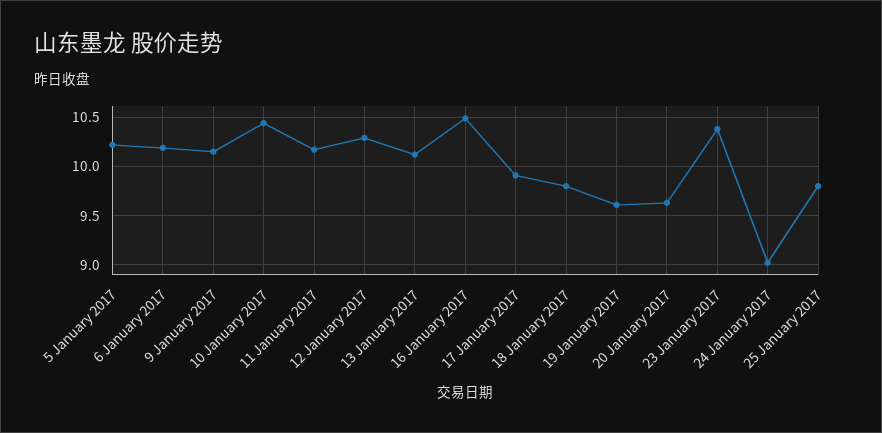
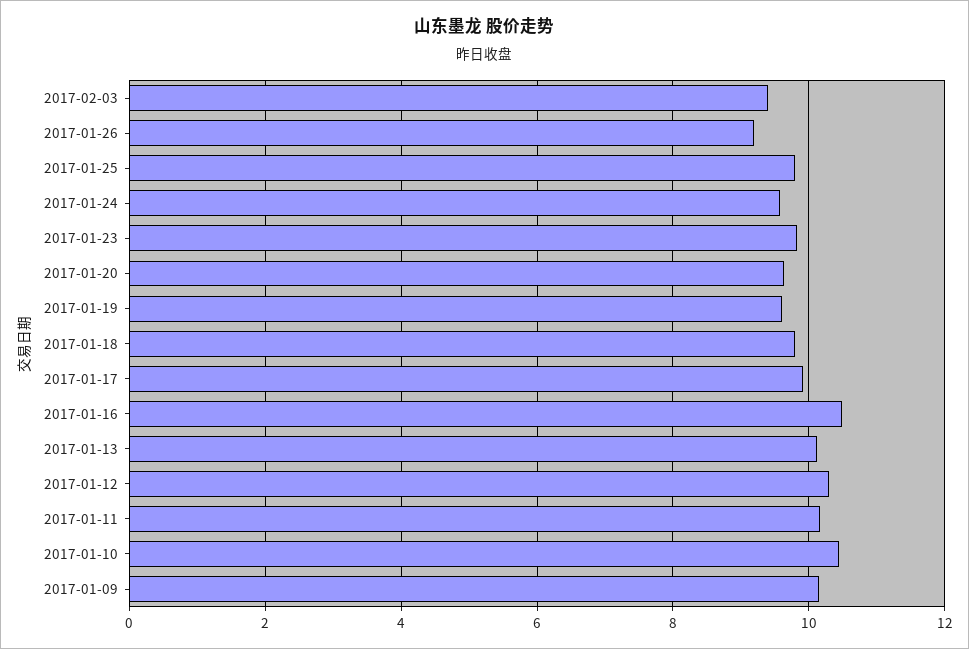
5 January 2017: 10.2 -> none
6 January 2017: 10.2 -> none
23 January 2017: 10.4 -> 9.8
24 January 2017: 9 -> 9.6
2017-02-03: none -> 9.4
2017-01-26: none -> 9.2

